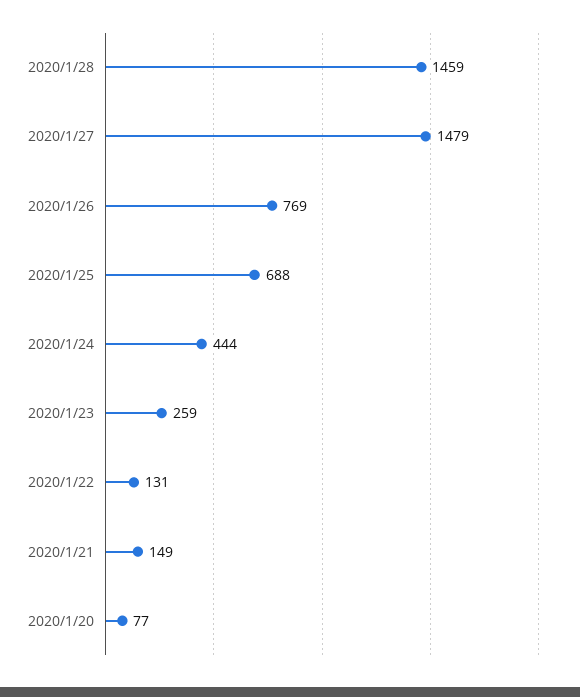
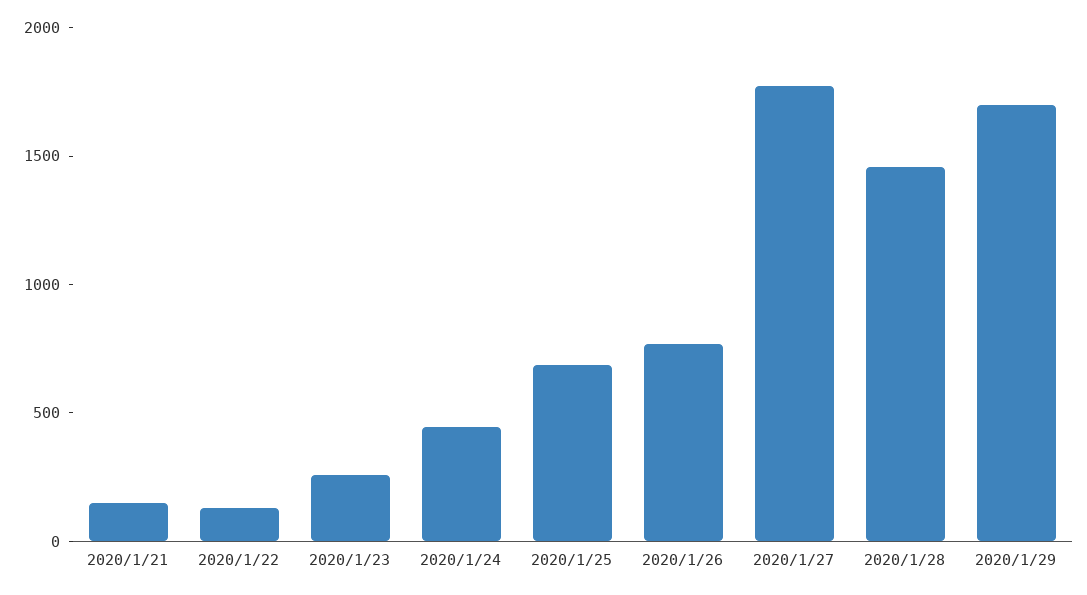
2020/1/27: 1479 -> 1800
2020/1/20: 77 -> none
2020/1/29: none -> 1700

